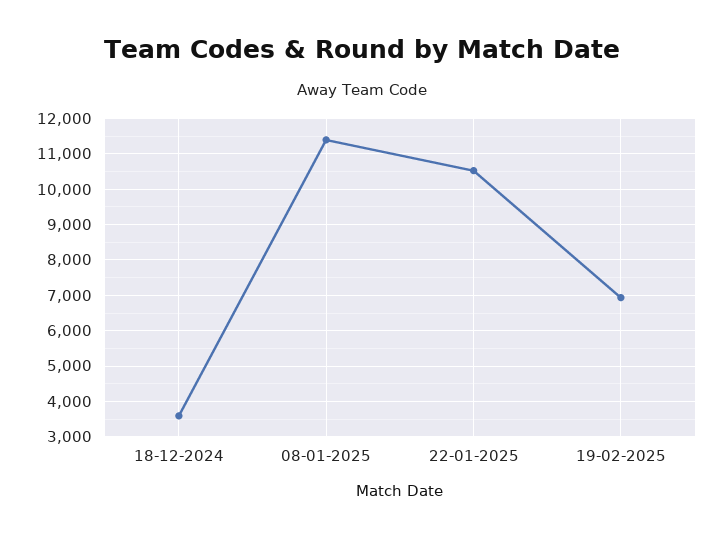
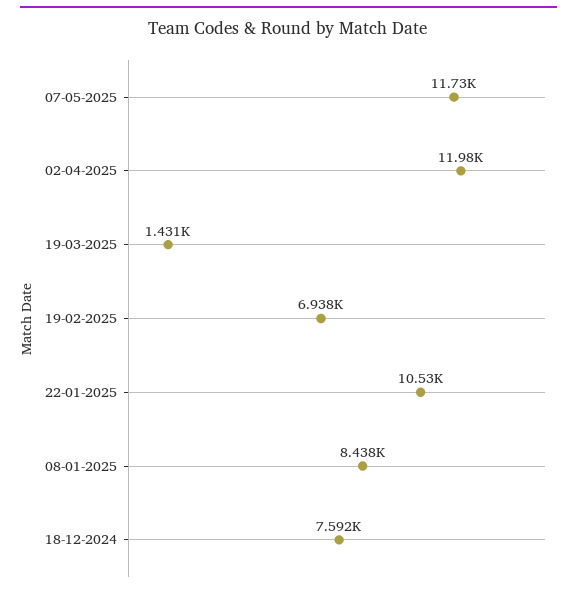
18-12-2024: 3600 -> 7592
08-01-2025: 11400 -> 8438
07-05-2025: none -> 11730
02-04-2025: none -> 11980
19-03-2025: none -> 1431

